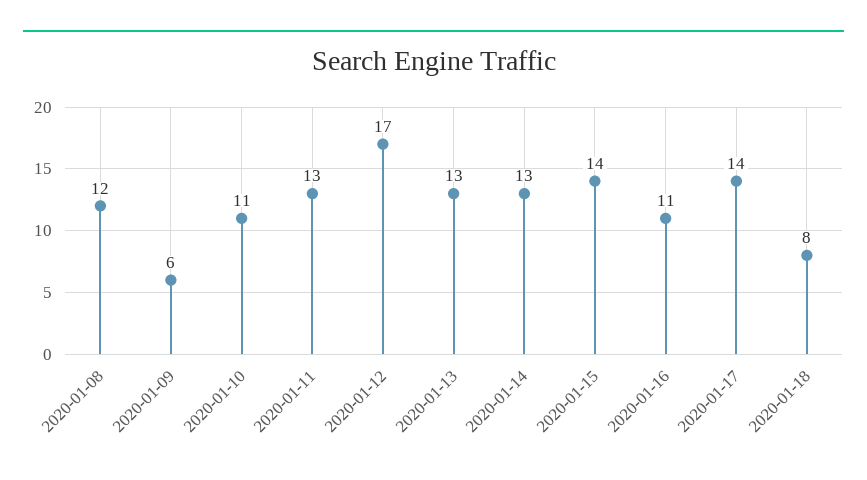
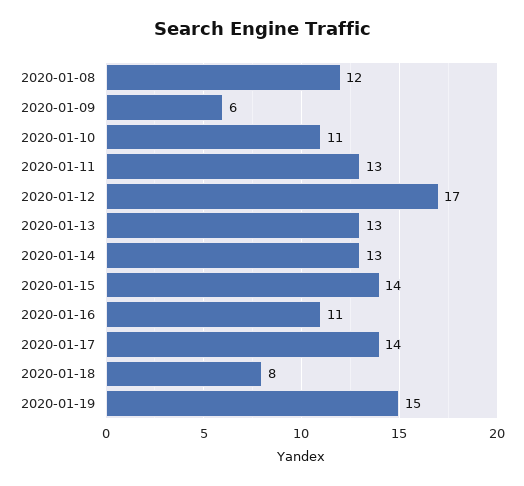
2020-01-19: none -> 15

